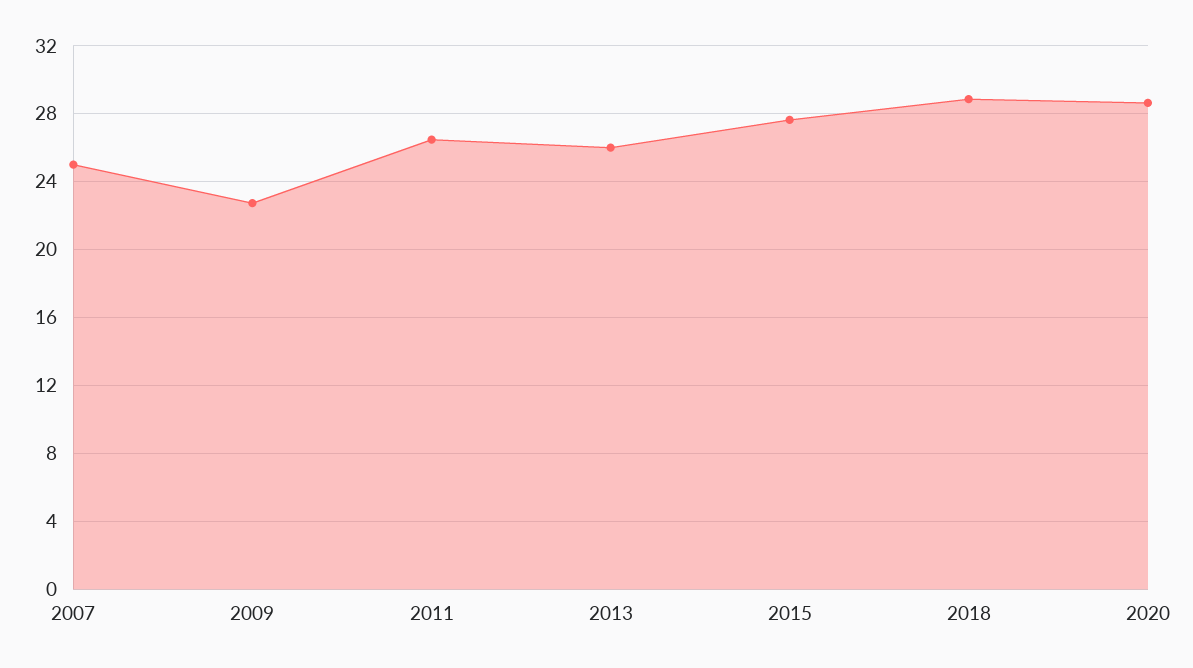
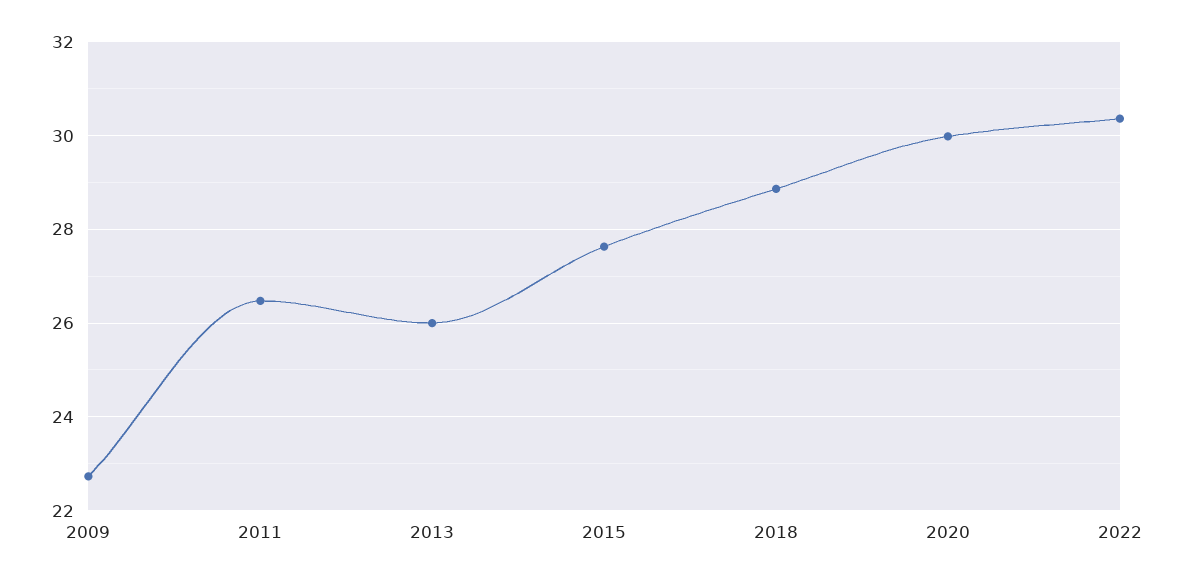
2007: 25 -> none
2020: 28.5 -> 30
2022: none -> 30.4

